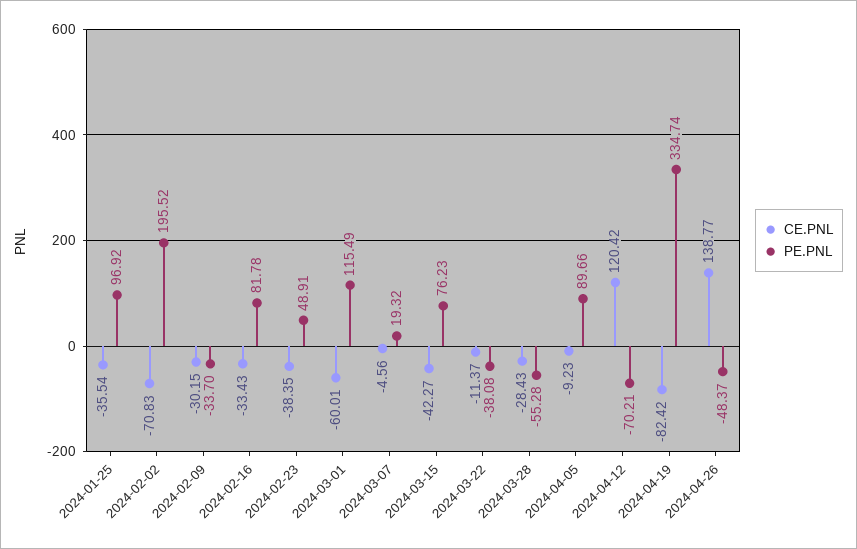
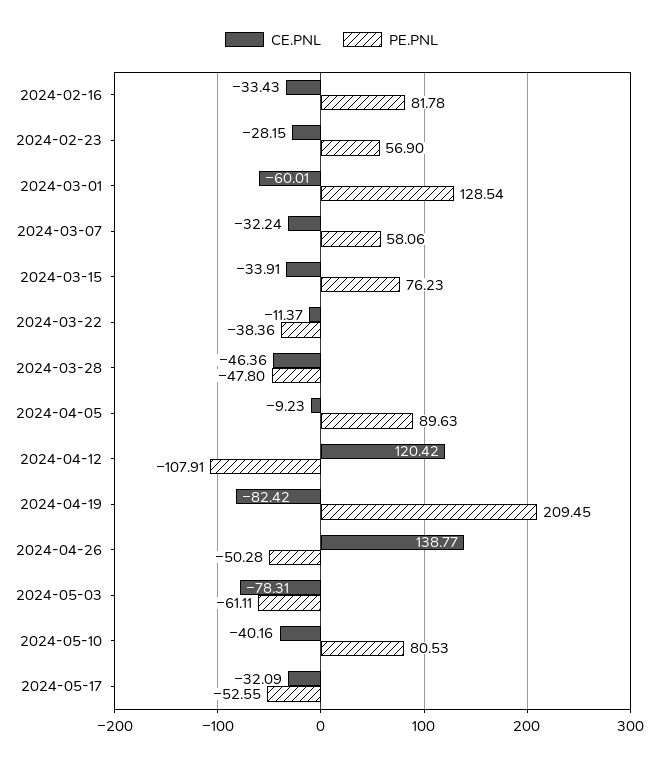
CE.PNL, 2024-01-25: -35.54 -> none
PE.PNL, 2024-01-25: 96.92 -> none
CE.PNL, 2024-02-02: -70.83 -> none
PE.PNL, 2024-02-02: 195.52 -> none
CE.PNL, 2024-02-09: -30.15 -> none
PE.PNL, 2024-02-09: -33.7 -> none
CE.PNL, 2024-02-23: -38.35 -> -28.15
PE.PNL, 2024-02-23: 48.91 -> 56.9
PE.PNL, 2024-03-01: 115.49 -> 128.54
CE.PNL, 2024-03-07: -4.56 -> -32.24
PE.PNL, 2024-03-07: 19.32 -> 58.06
CE.PNL, 2024-03-15: -42.27 -> -33.91
PE.PNL, 2024-03-22: -38.08 -> -38.36
CE.PNL, 2024-03-28: -28.43 -> -46.36
PE.PNL, 2024-03-28: -55.28 -> -47.8
PE.PNL, 2024-04-05: 89.66 -> 89.63
PE.PNL, 2024-04-12: -70.21 -> -107.91
PE.PNL, 2024-04-19: 334.74 -> 209.45
PE.PNL, 2024-04-26: -48.37 -> -50.28
CE.PNL, 2024-05-03: none -> -78.31
PE.PNL, 2024-05-03: none -> -61.11
CE.PNL, 2024-05-10: none -> -40.16
PE.PNL, 2024-05-10: none -> 80.53
CE.PNL, 2024-05-17: none -> -32.09
PE.PNL, 2024-05-17: none -> -52.55

